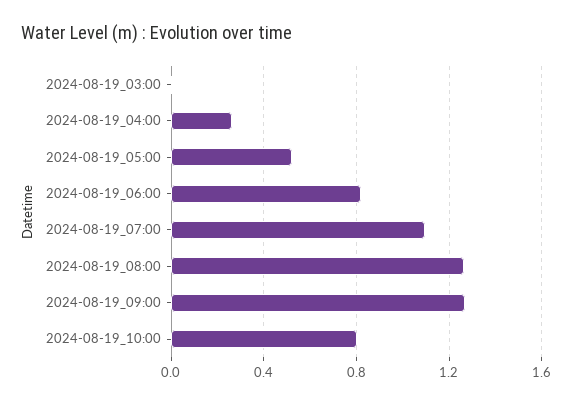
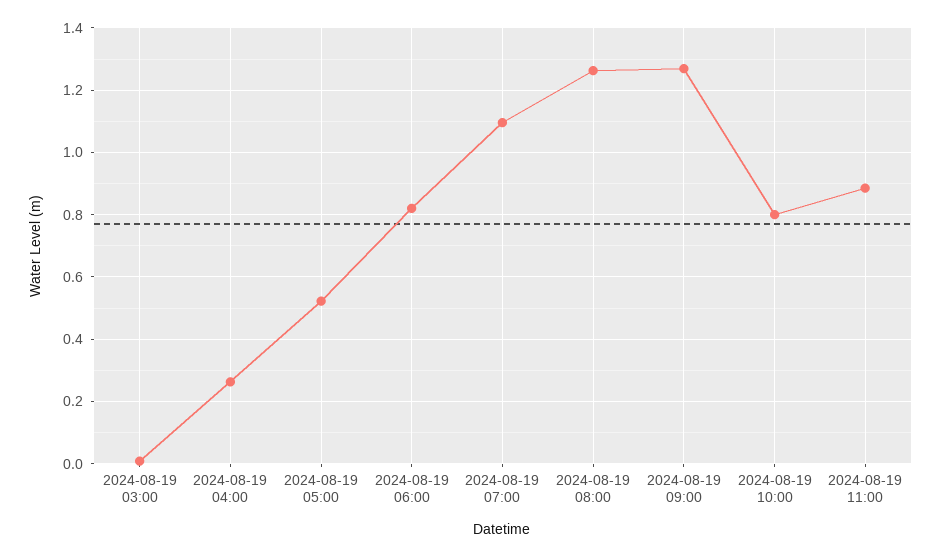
2024-08-19 11:00: none -> 0.88

